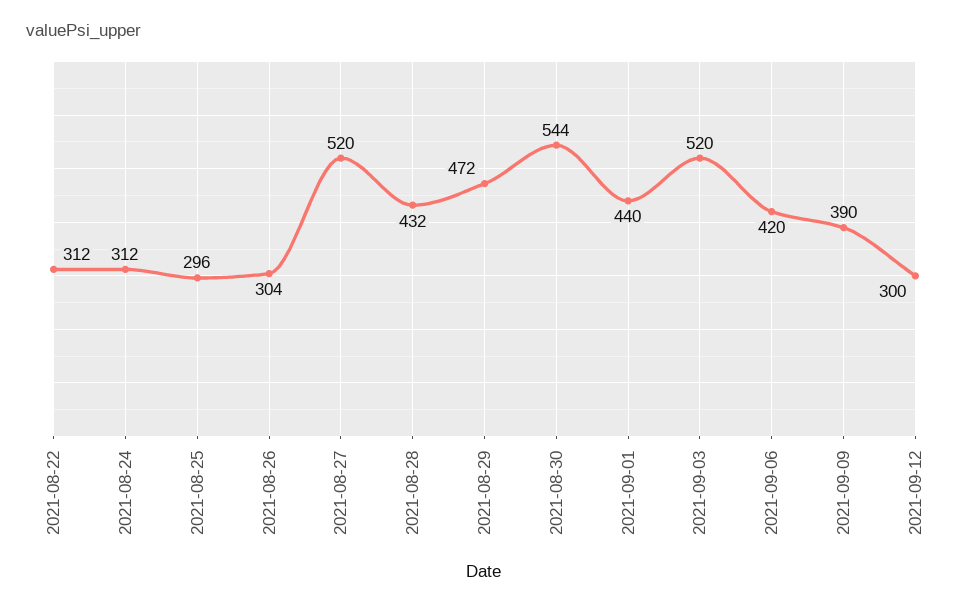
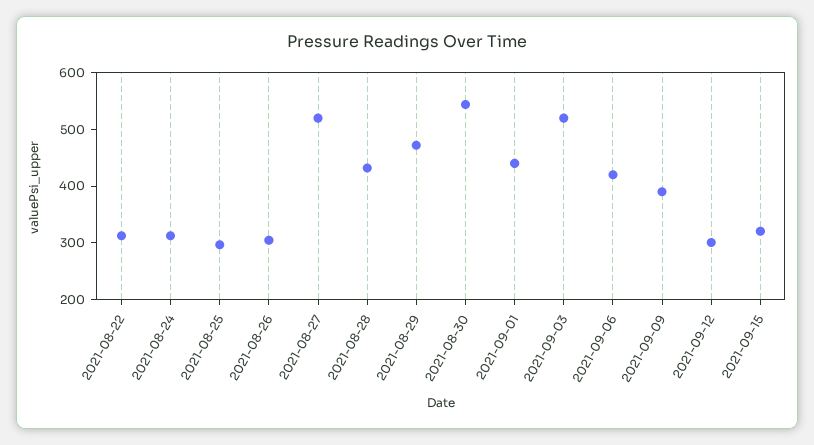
2021-09-15: none -> 320

